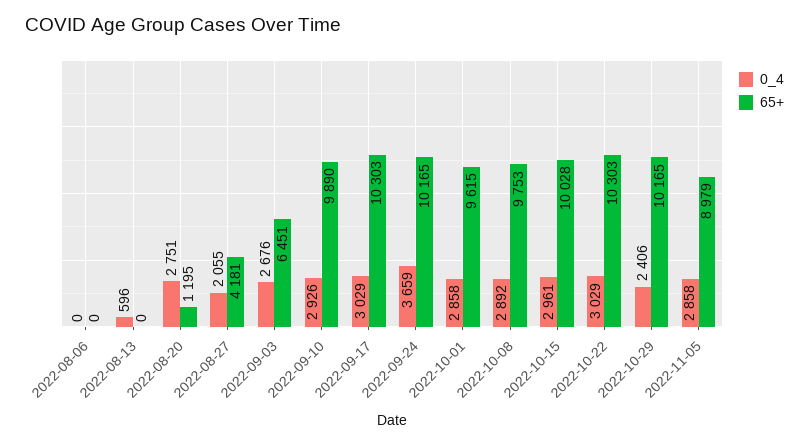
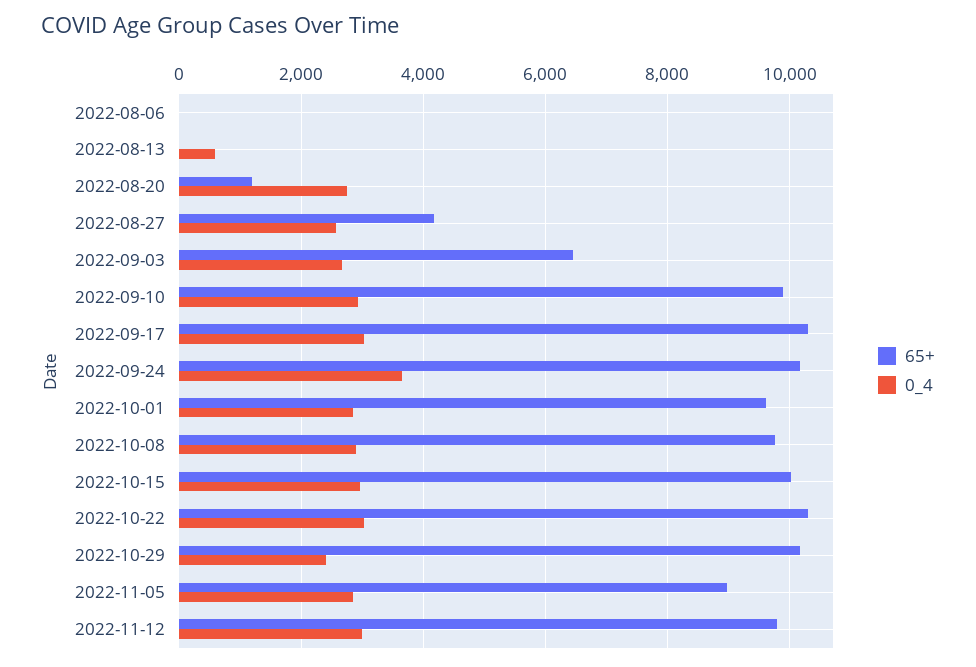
0_4, 2022-08-27: 2055 -> 2600
65+, 2022-11-12: none -> 9800
0_4, 2022-11-12: none -> 3000

